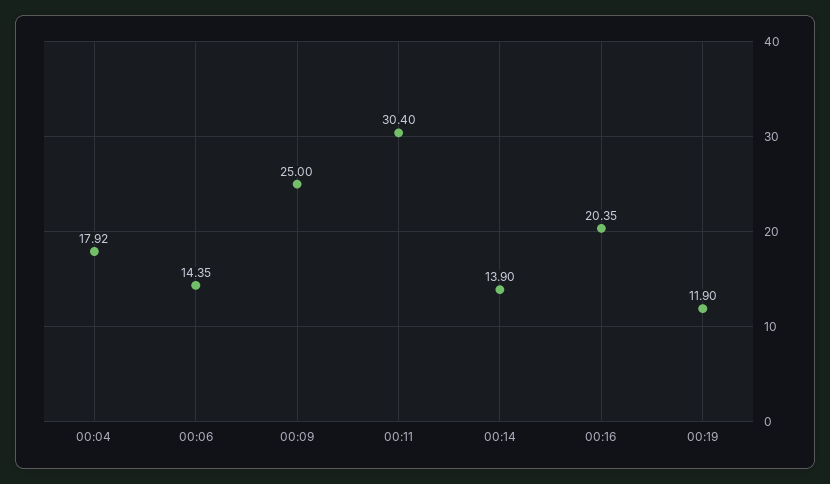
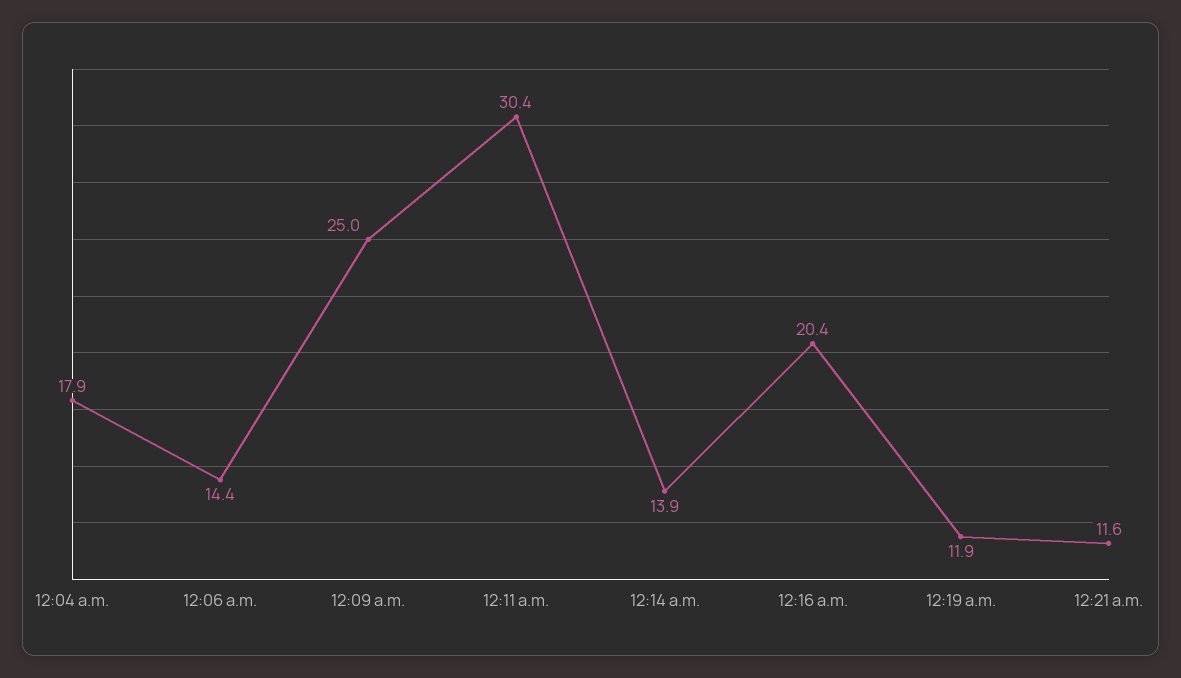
12:21 a.m.: none -> 11.6

